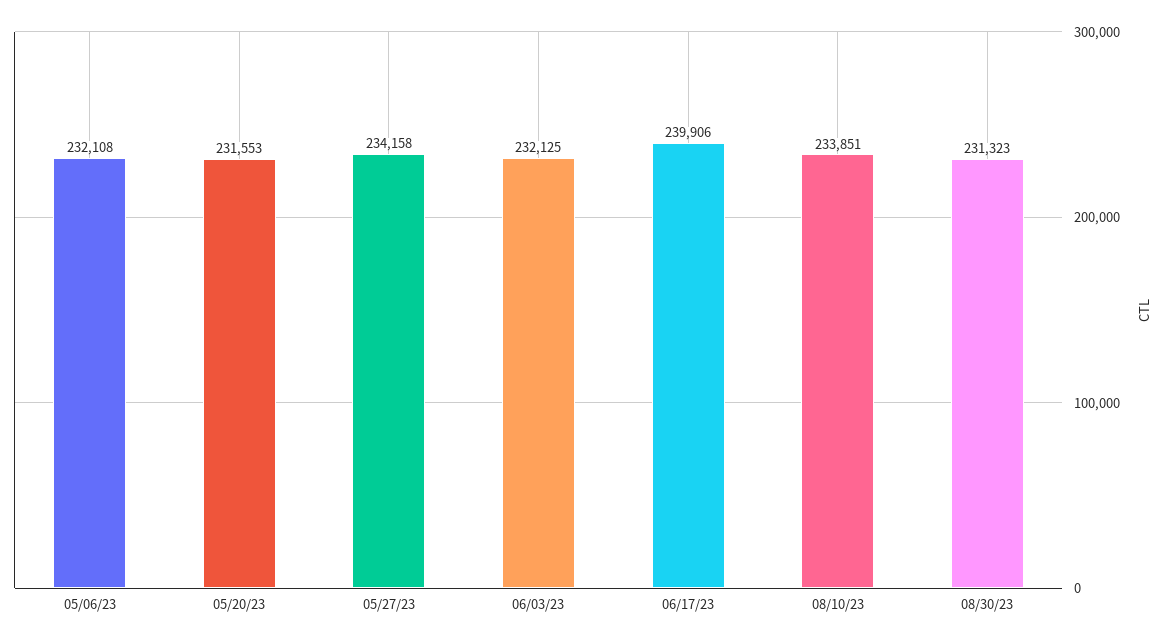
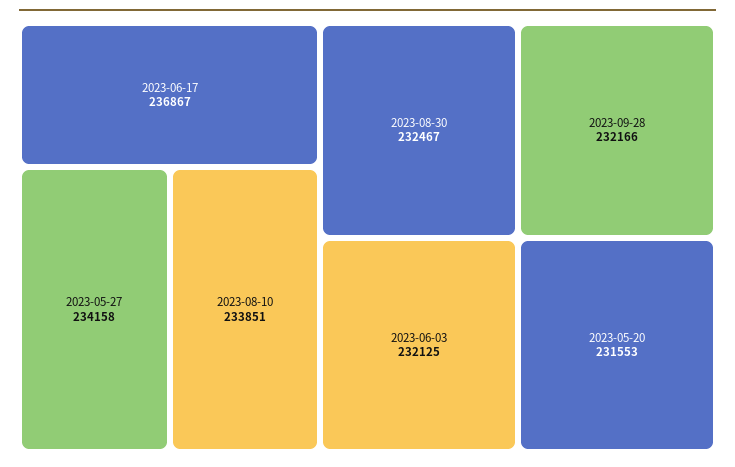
05/06/23: 232108 -> none
06/17/23: 239906 -> 236867
08/30/23: 231323 -> 232467
2023-09-28: none -> 232166

